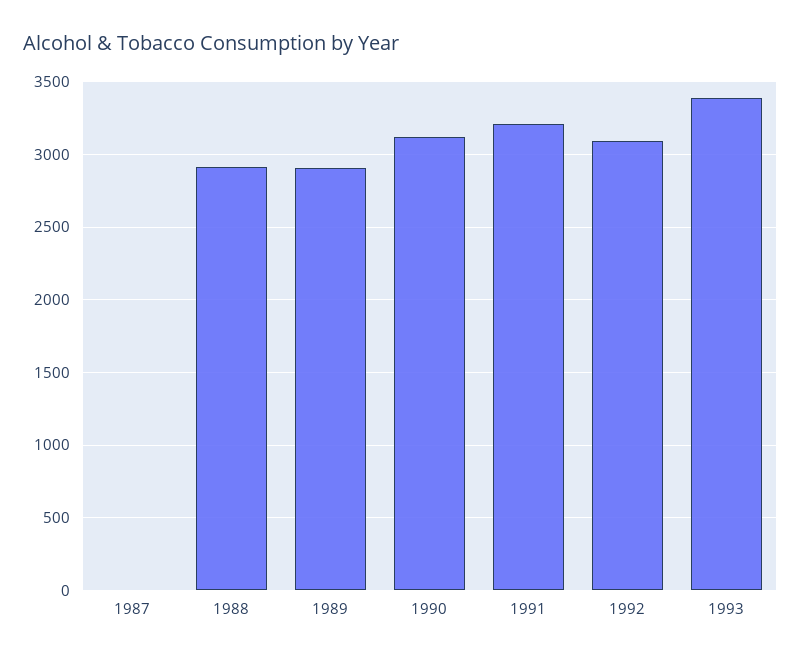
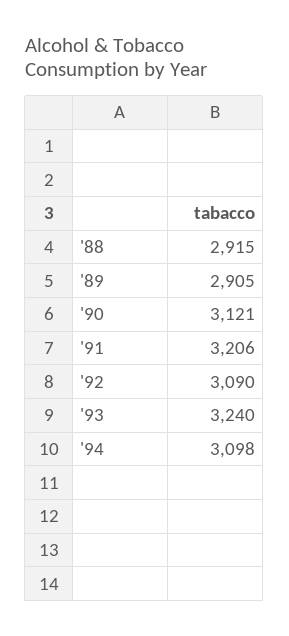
1987: 0 -> none
1993: 3400 -> 3240
'94: none -> 3098

